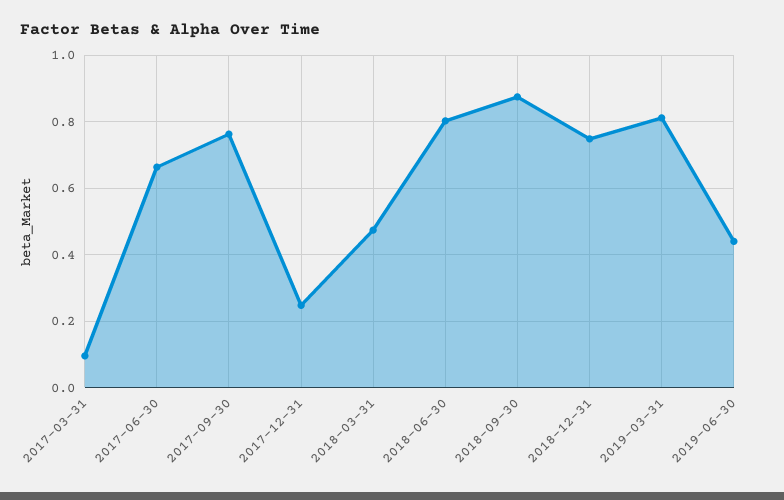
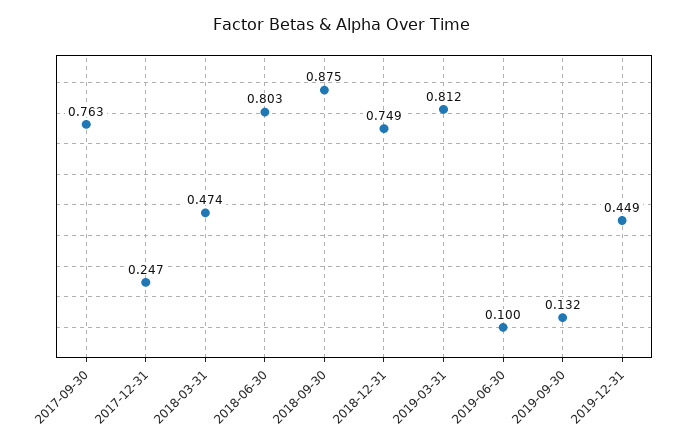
2017-03-31: 0.1 -> none
2017-06-30: 0.66 -> none
2019-06-30: 0.44 -> 0.1
2019-09-30: none -> 0.132
2019-12-31: none -> 0.449

